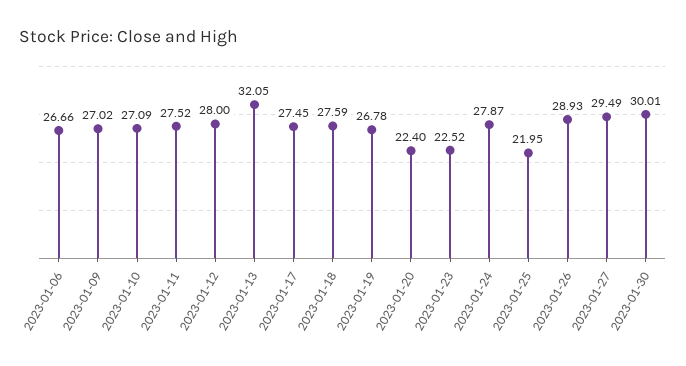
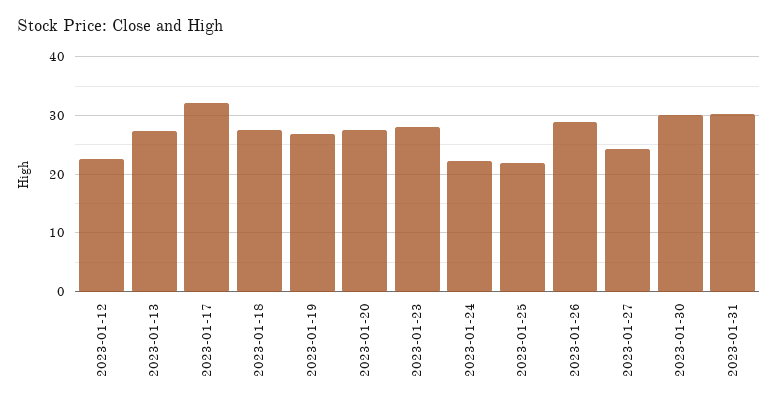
2023-01-06: 26.66 -> none
2023-01-09: 27.02 -> none
2023-01-10: 27.09 -> none
2023-01-11: 27.52 -> none
2023-01-12: 28 -> 22
2023-01-13: 32.05 -> 28
2023-01-17: 27.45 -> 32
2023-01-20: 22.4 -> 28
2023-01-23: 22.52 -> 28
2023-01-24: 27.87 -> 22
2023-01-27: 29.49 -> 24
2023-01-31: none -> 30

